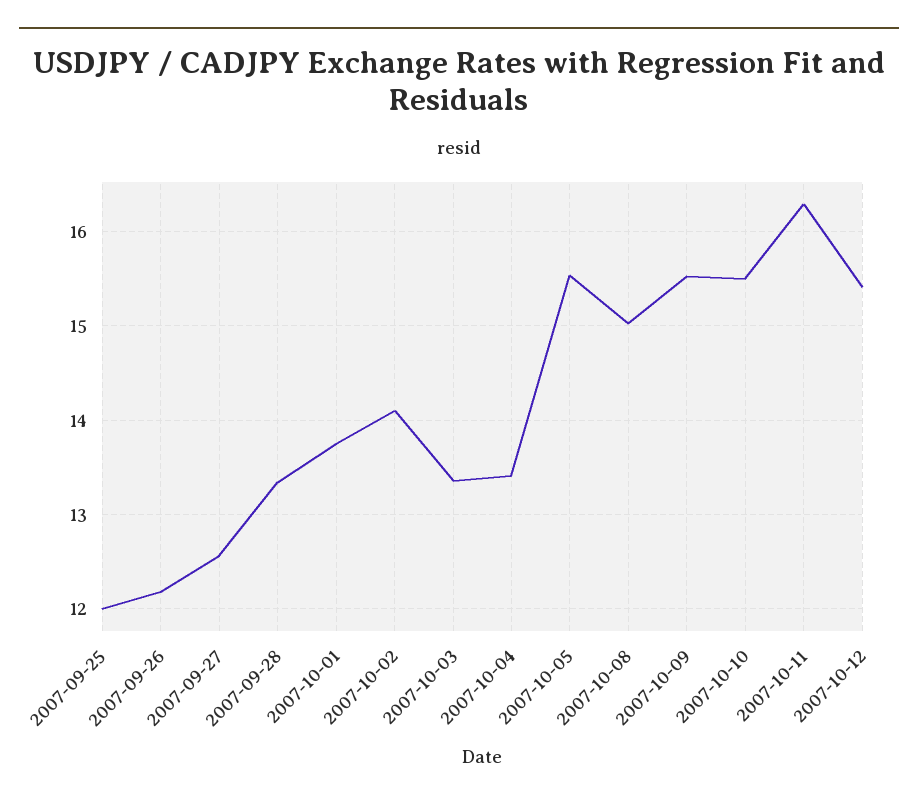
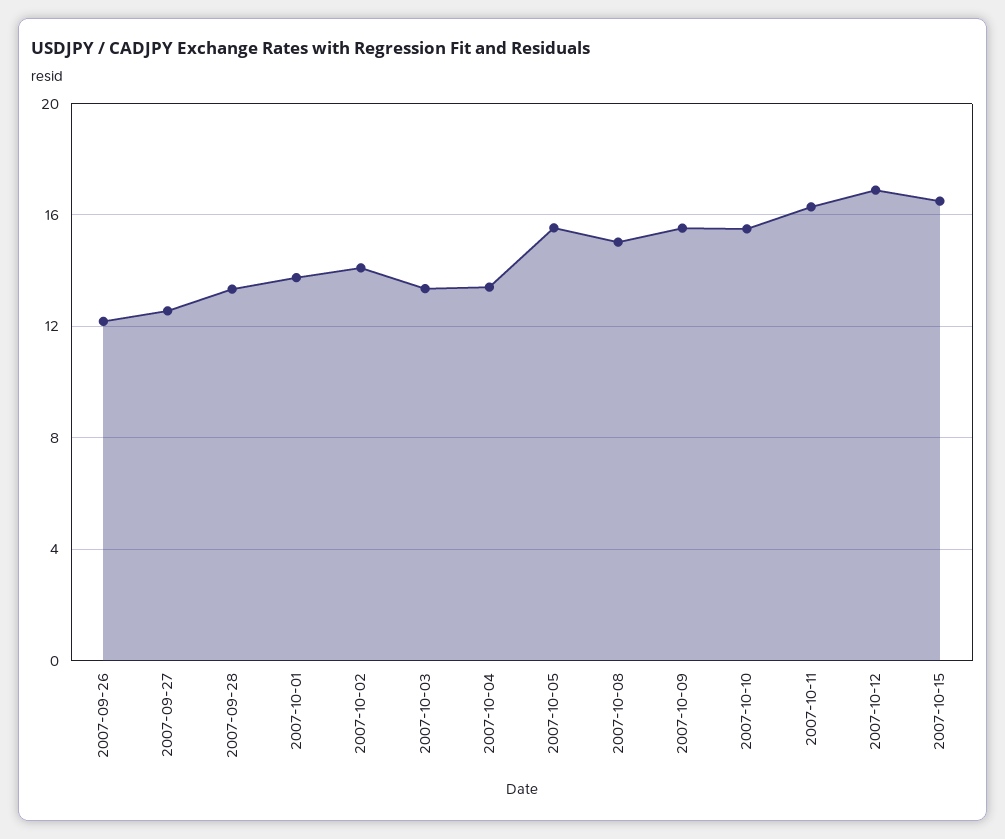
2007-09-25: 12 -> none
2007-10-12: 15.4 -> 17
2007-10-15: none -> 16.5

